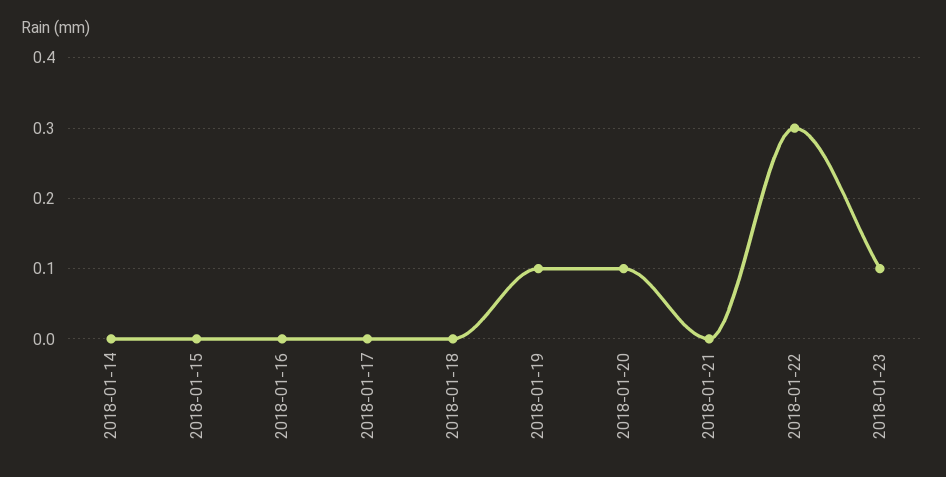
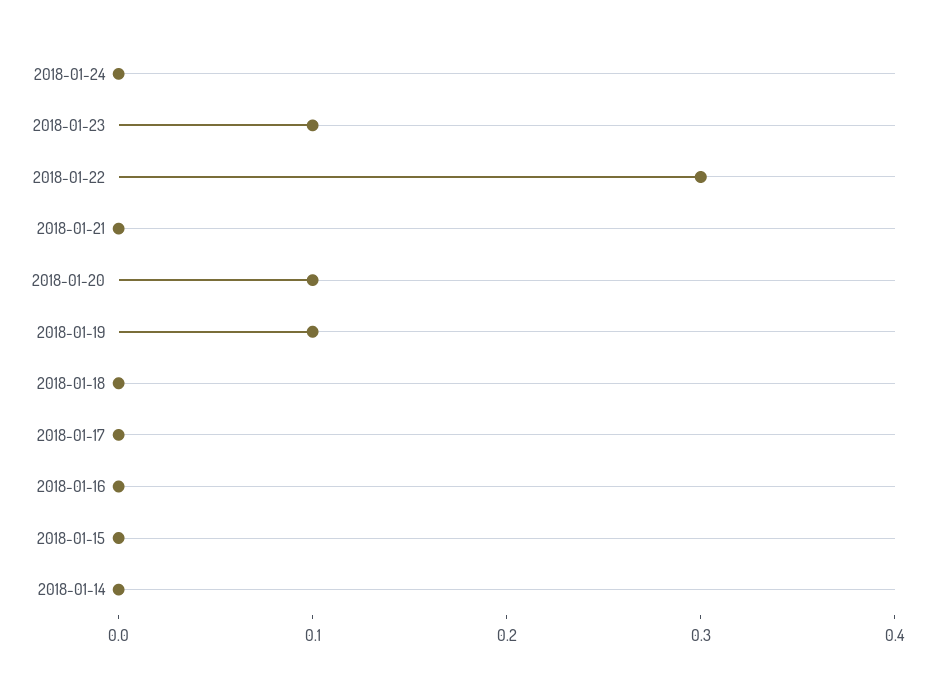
2018-01-24: none -> 0

